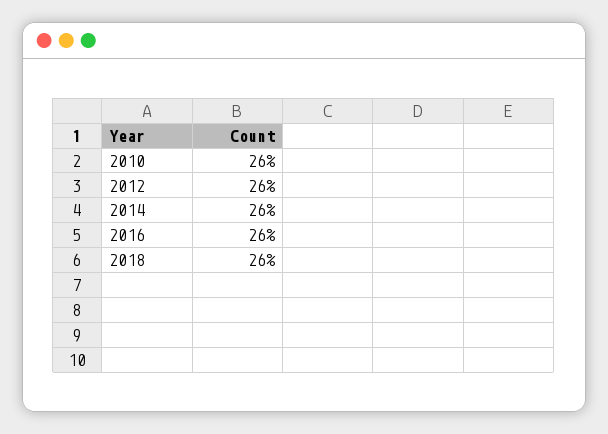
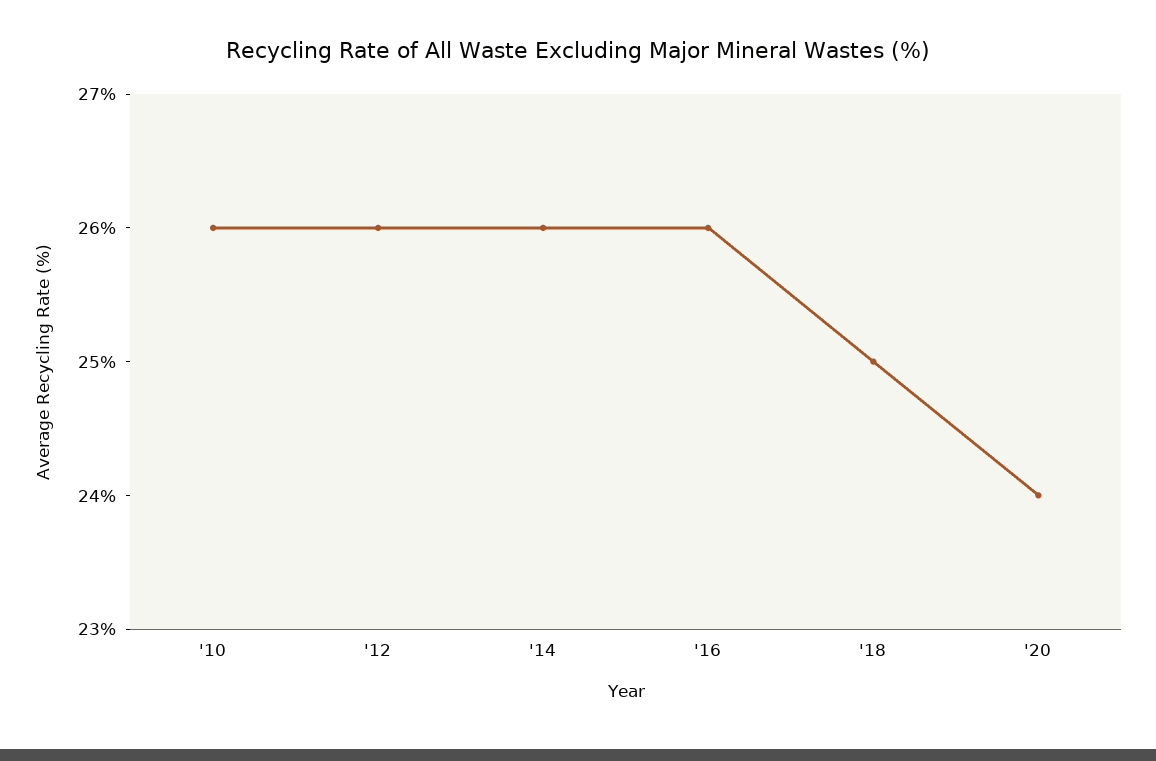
2018: 26 -> 25
'20: none -> 24

